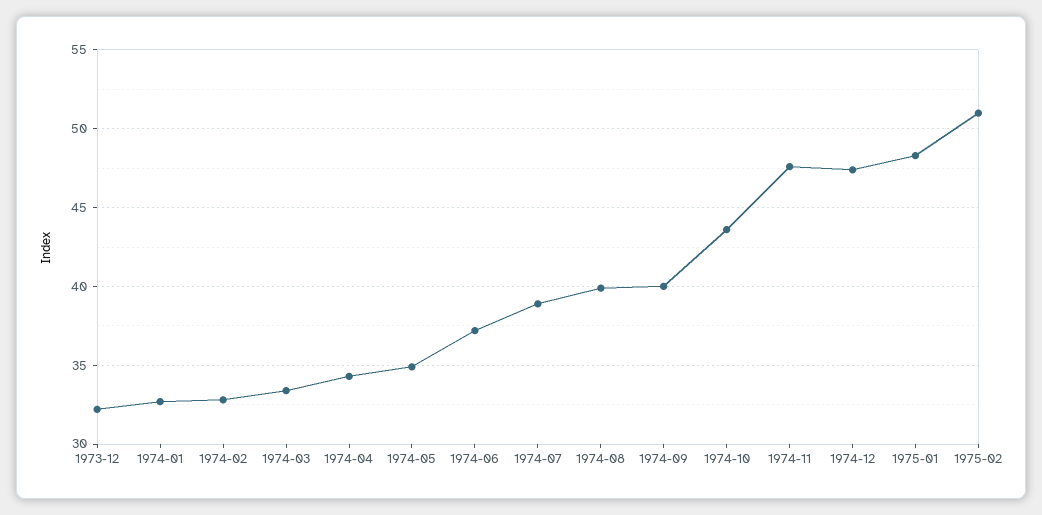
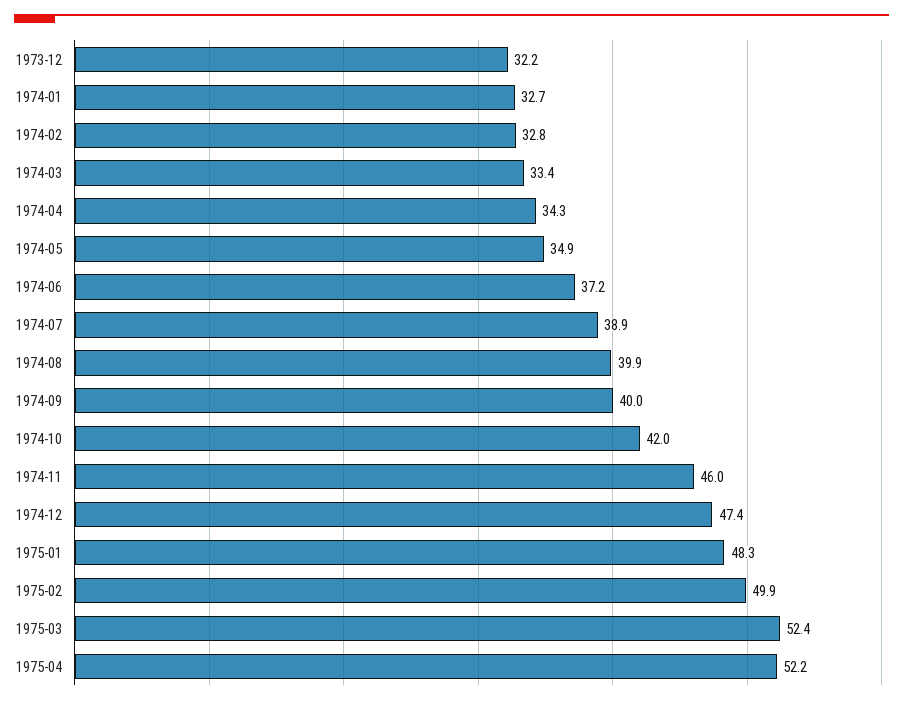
1974-10: 43.5 -> 42
1974-11: 47.5 -> 46
1975-02: 51 -> 49.9
1975-03: none -> 52.4
1975-04: none -> 52.2

